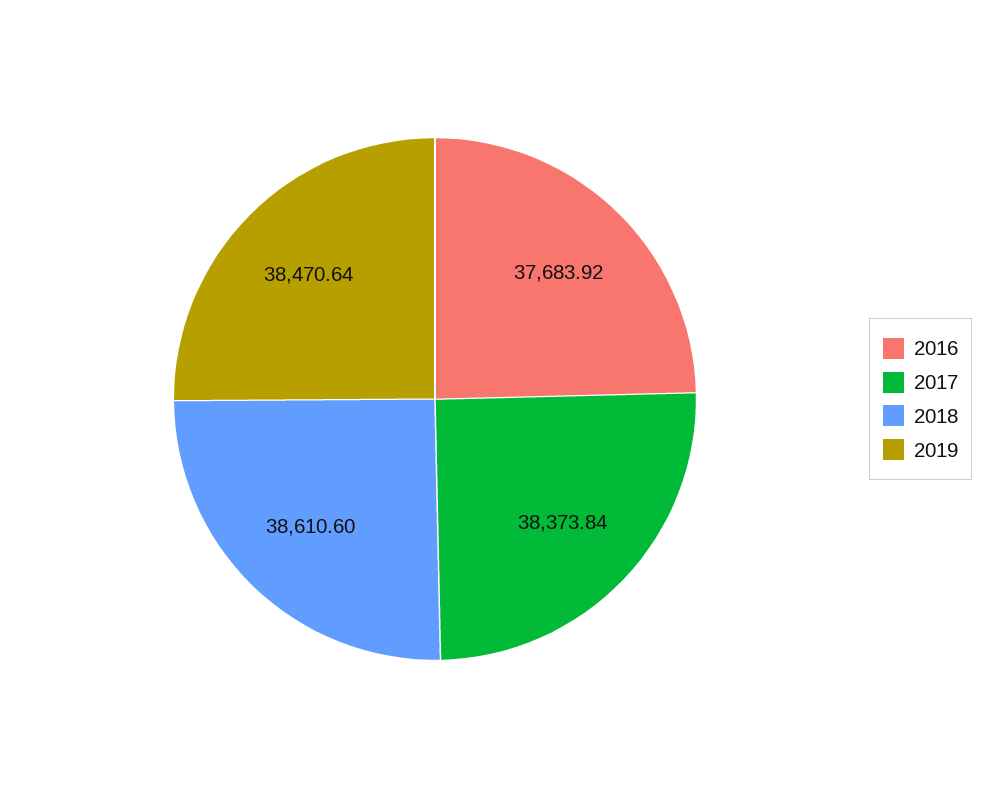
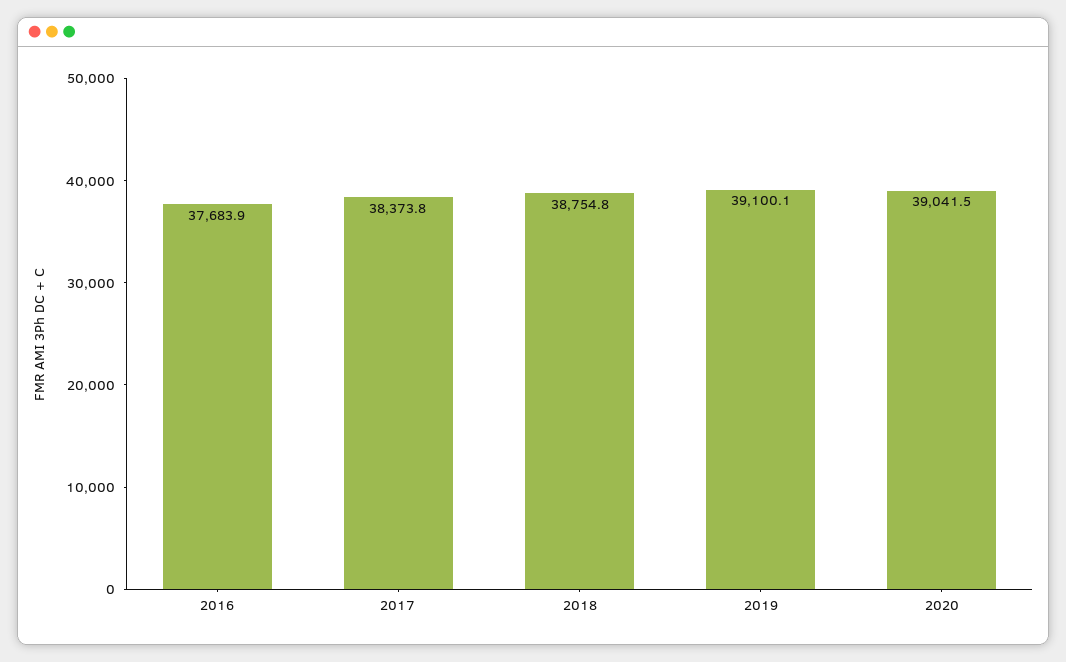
2018: 38610.6 -> 38754.8
2019: 38470.64 -> 39100.1
2020: none -> 39041.5

